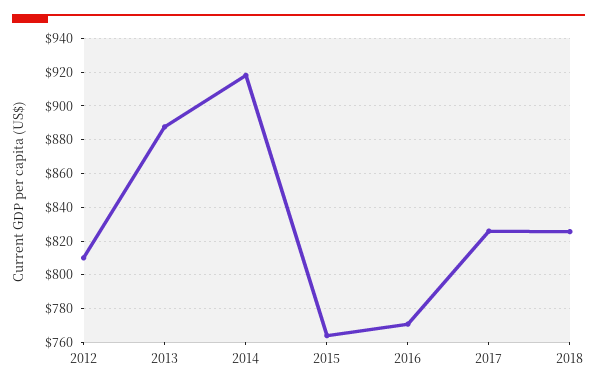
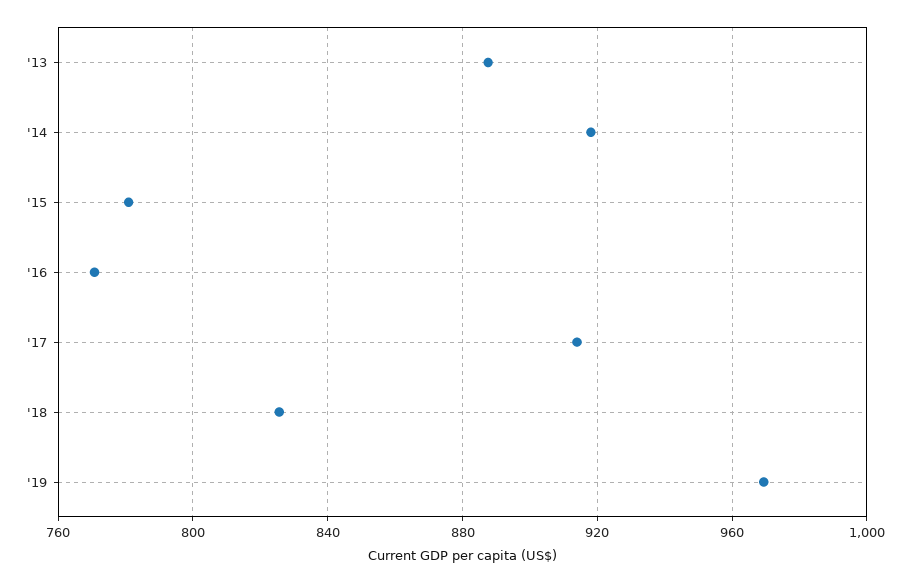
2012: 810 -> none
2015: 765 -> 780
2017: 825 -> 915
'19: none -> 970

